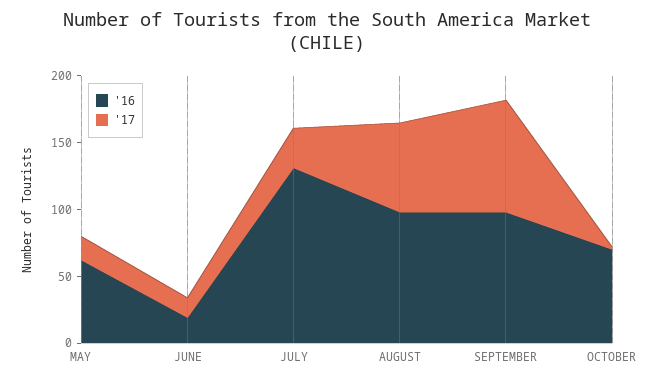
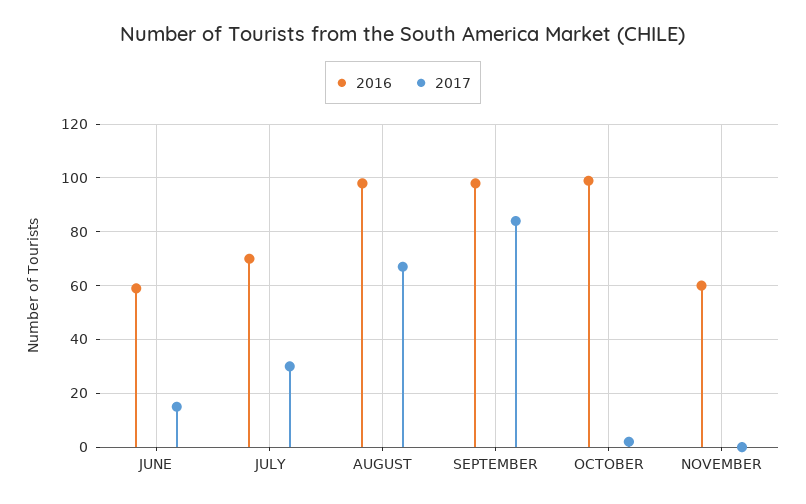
'16, MAY: 60 -> none
'17, MAY: 20 -> none
'16, JUNE: 20 -> 60
'16, JULY: 130 -> 70
'16, OCTOBER: 70 -> 100
'16, NOVEMBER: none -> 60
'17, NOVEMBER: none -> 0

